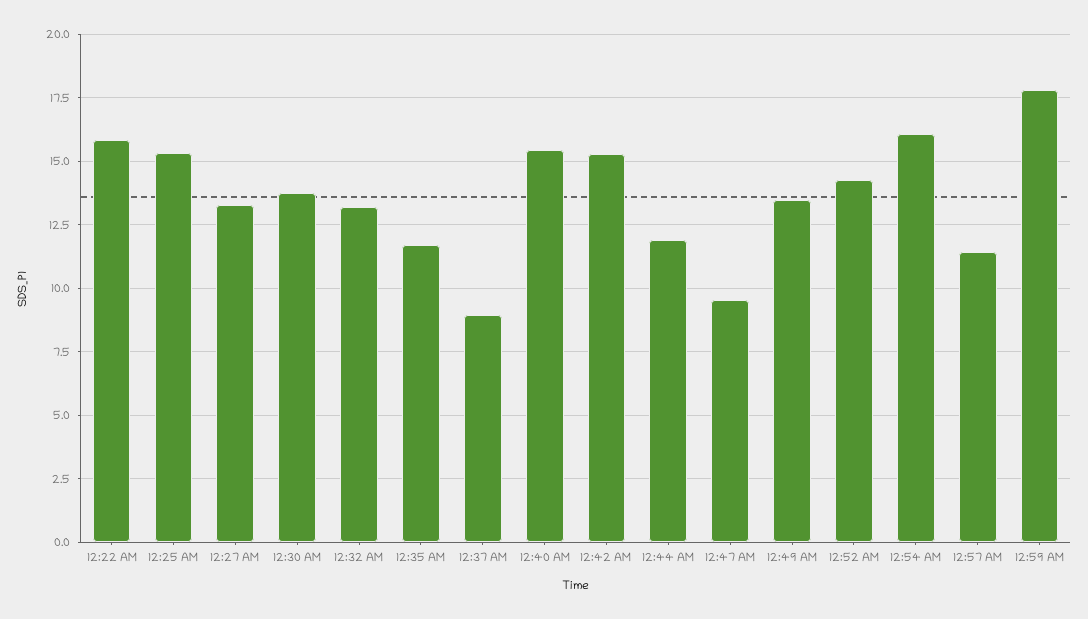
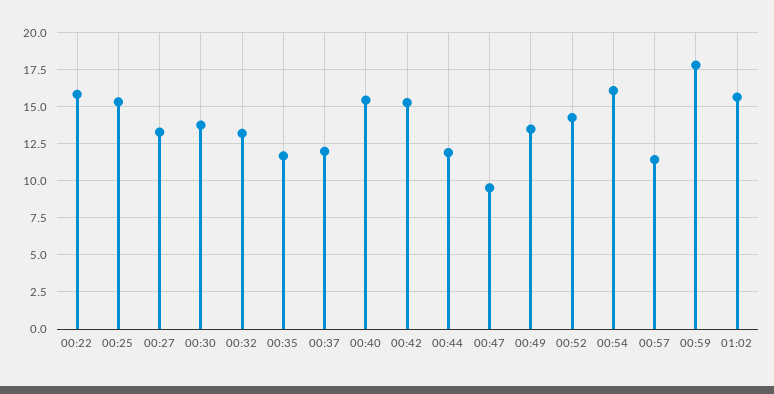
12:37 AM: 9 -> 12
01:02: none -> 15.5

